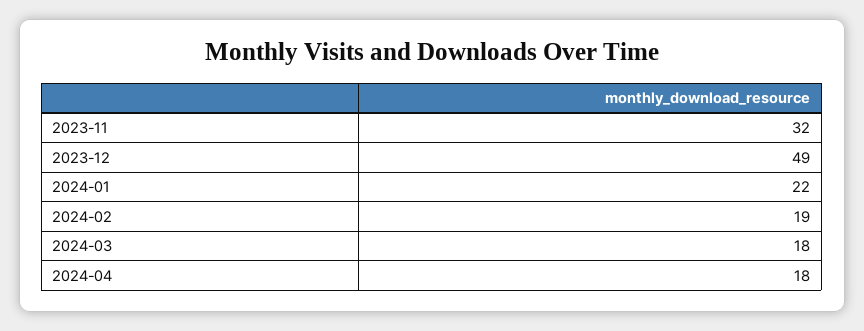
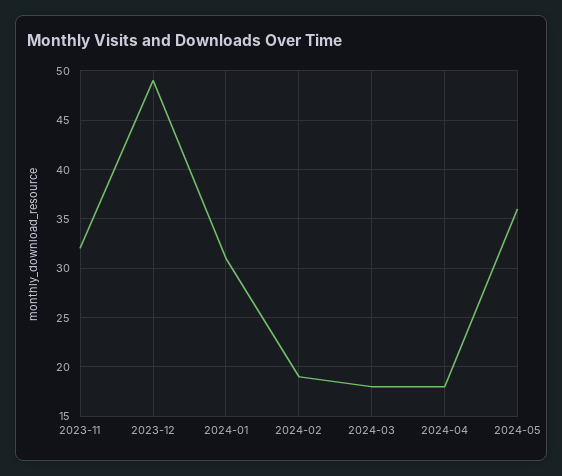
2024-01: 22 -> 31
2024-05: none -> 36

